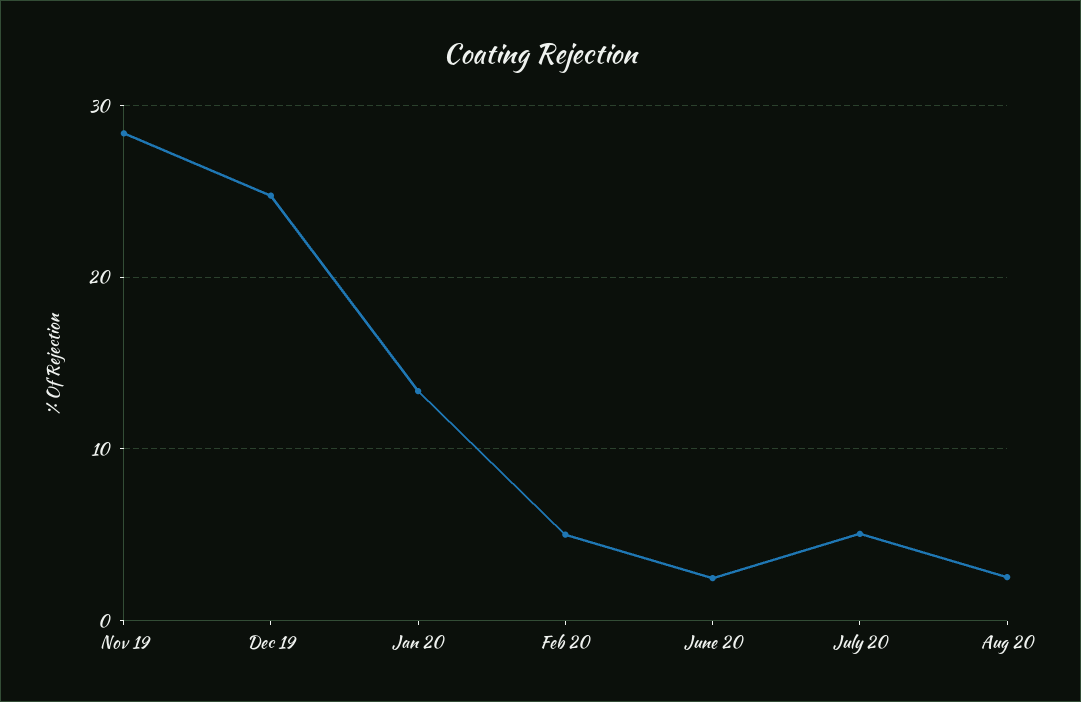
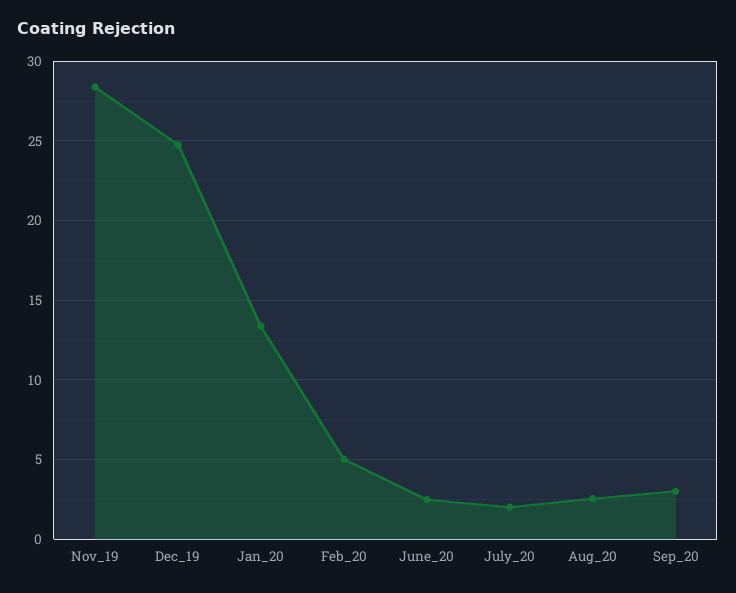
July 20: 5 -> 2
Sep_20: none -> 3

